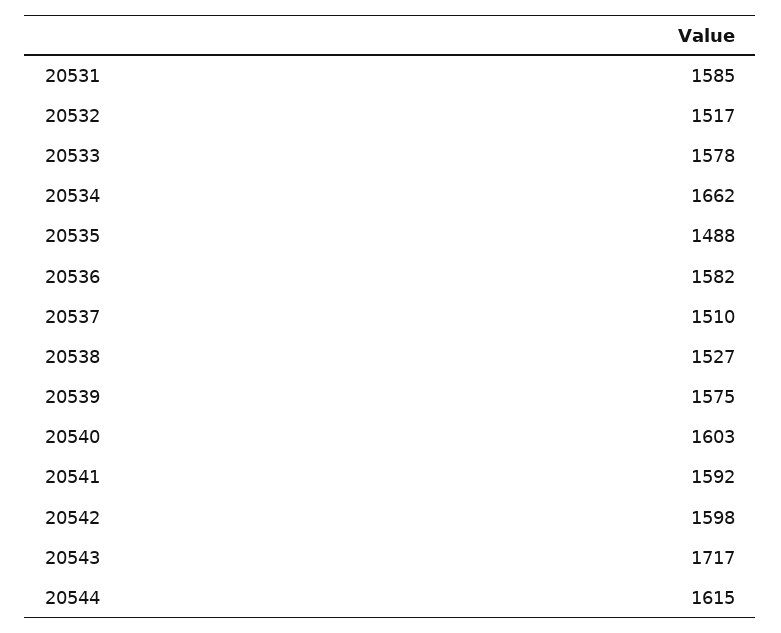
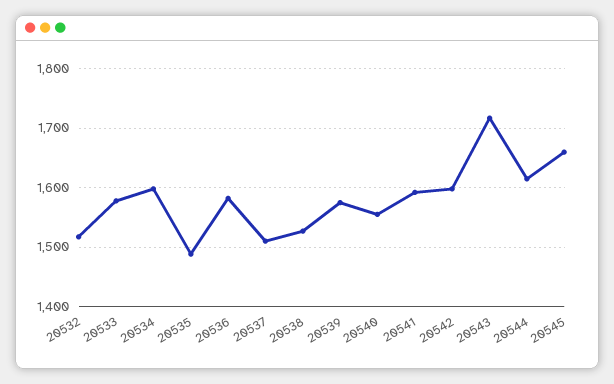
20531: 1585 -> none
20534: 1662 -> 1600
20540: 1603 -> 1560
20545: none -> 1660

